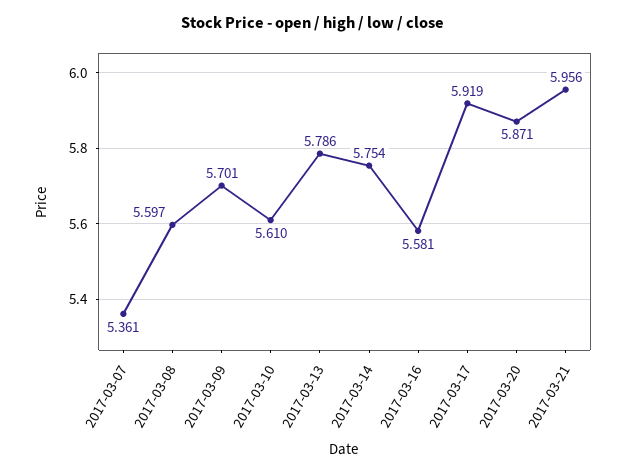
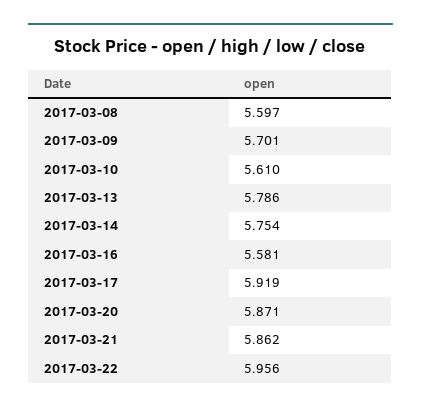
2017-03-07: 5.361 -> none
2017-03-21: 5.956 -> 5.862
2017-03-22: none -> 5.956

